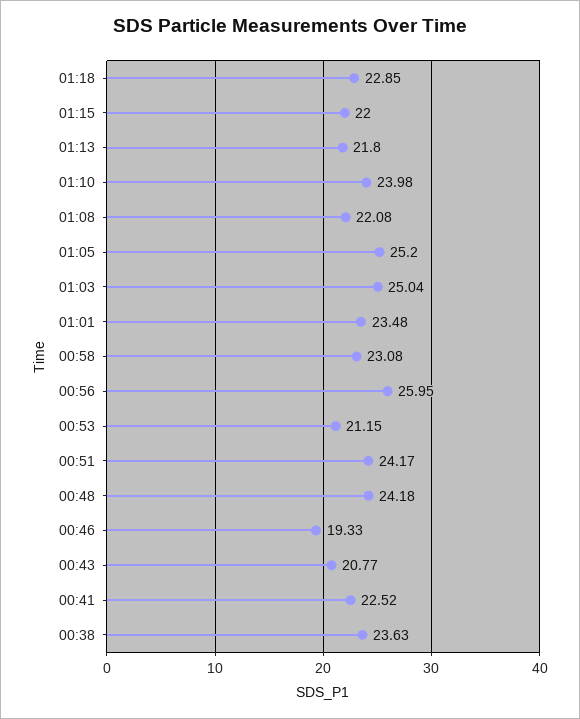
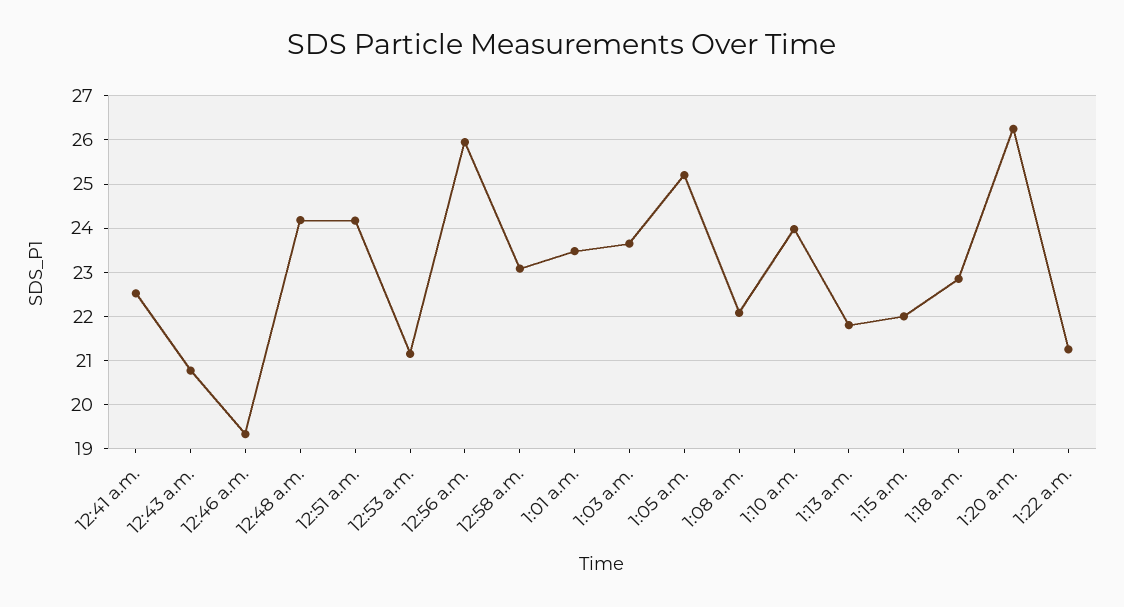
01:03: 25.04 -> 23.6
00:38: 23.63 -> none
1:20 a.m.: none -> 26.2
1:22 a.m.: none -> 21.2

